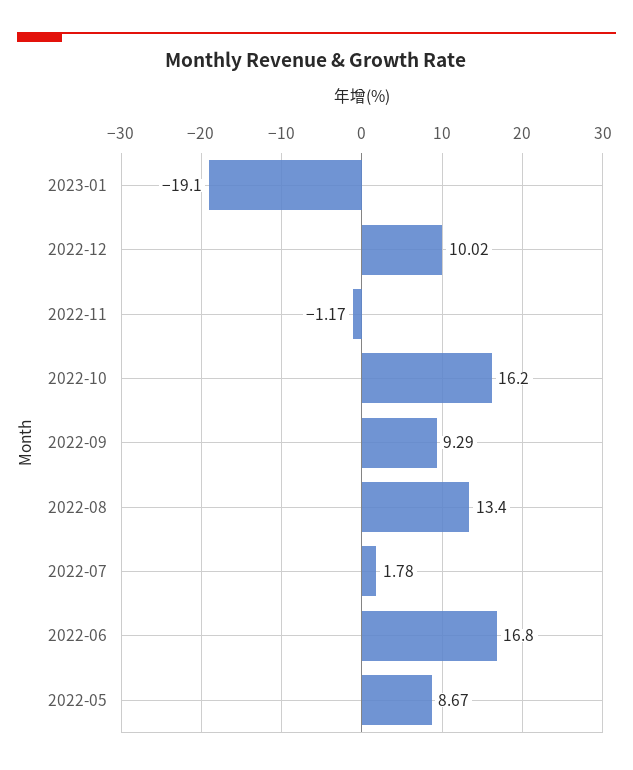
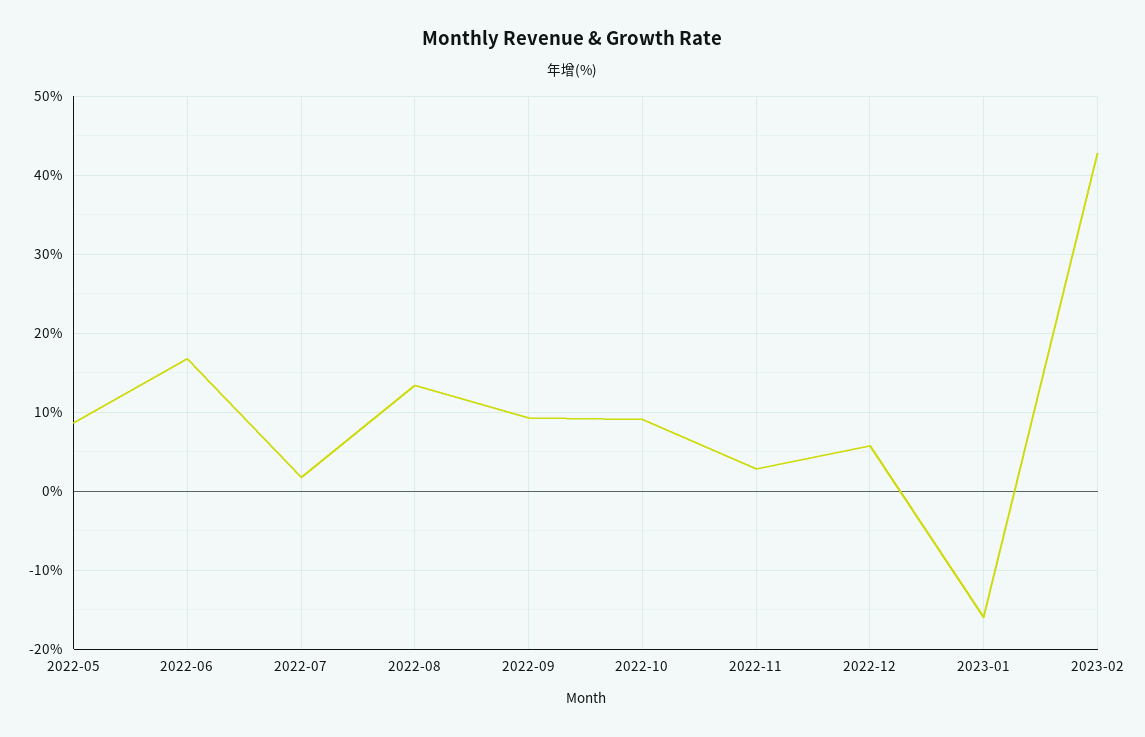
2023-01: -19.1 -> -16
2022-12: 10.02 -> 6
2022-11: -1.17 -> 3
2022-10: 16.2 -> 9
2023-02: none -> 43

